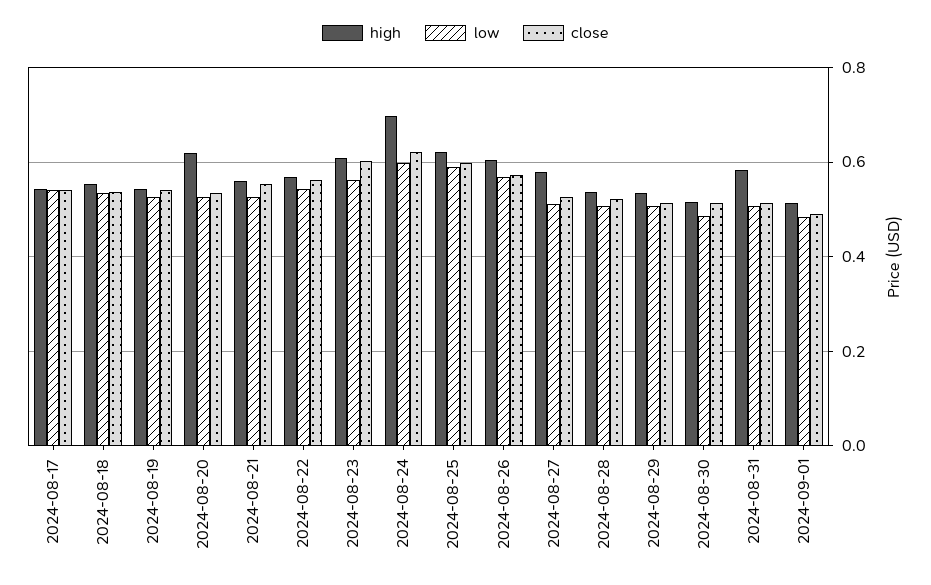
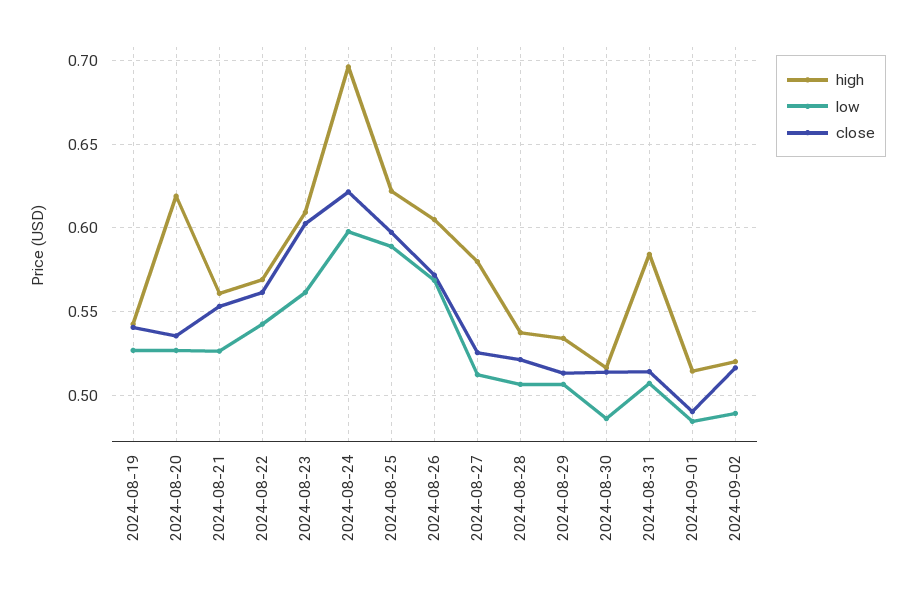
high, 2024-08-17: 0.54 -> none
low, 2024-08-17: 0.54 -> none
close, 2024-08-17: 0.54 -> none
high, 2024-08-18: 0.56 -> none
low, 2024-08-18: 0.54 -> none
close, 2024-08-18: 0.54 -> none
high, 2024-09-02: none -> 0.52
low, 2024-09-02: none -> 0.49
close, 2024-09-02: none -> 0.515

